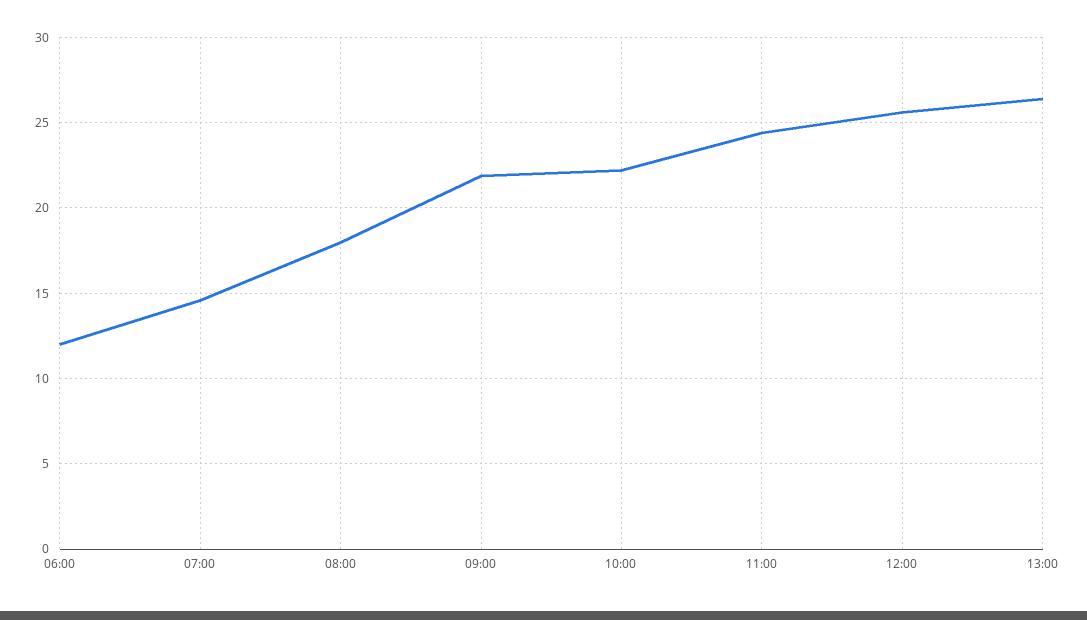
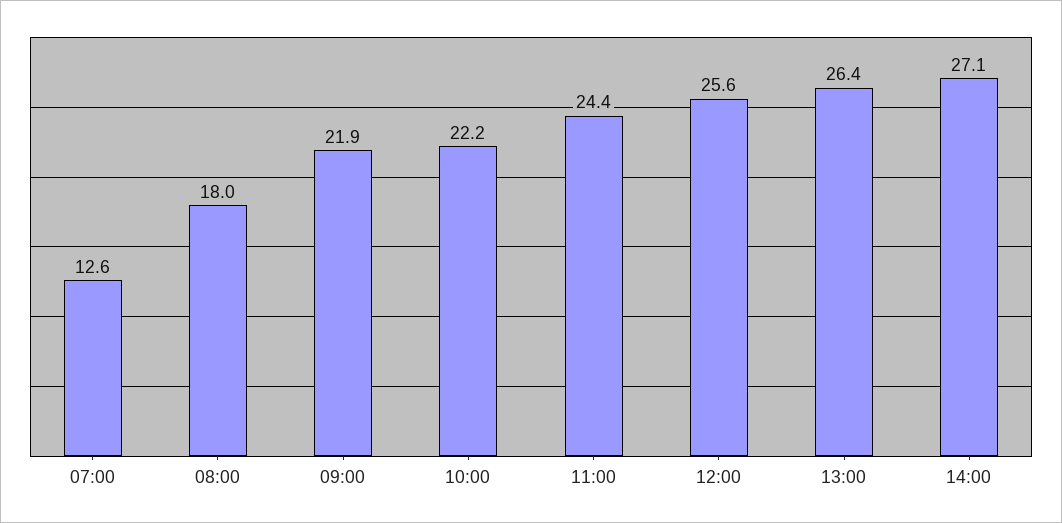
06:00: 12 -> none
07:00: 14.5 -> 12.6
14:00: none -> 27.1

